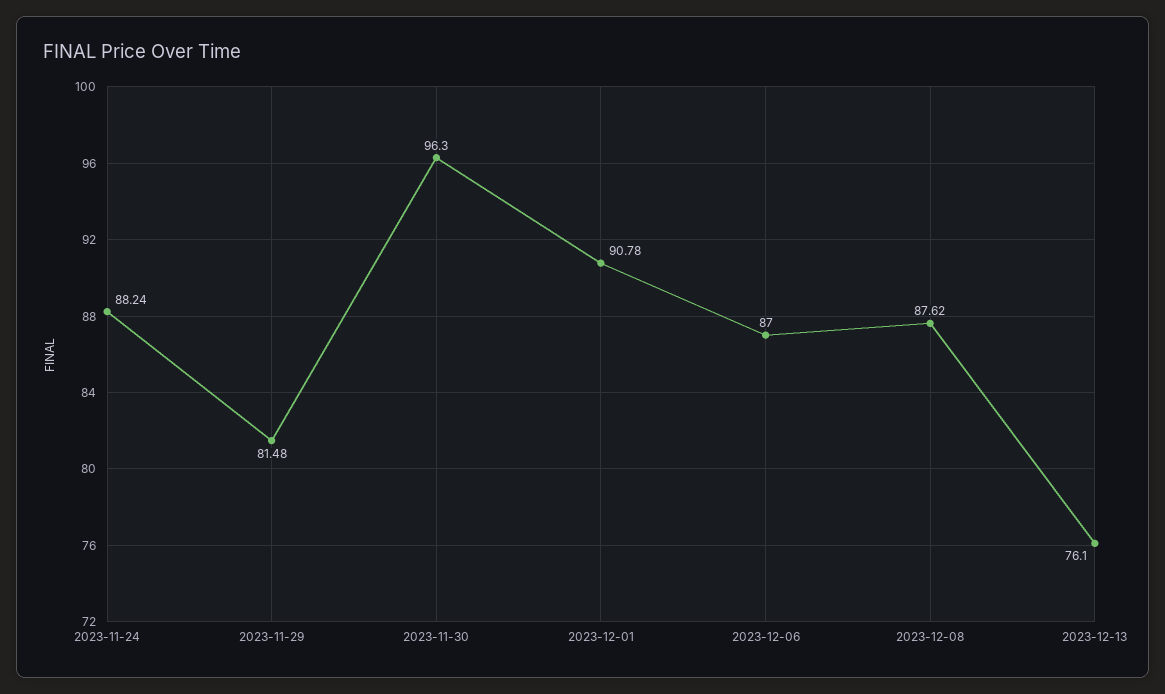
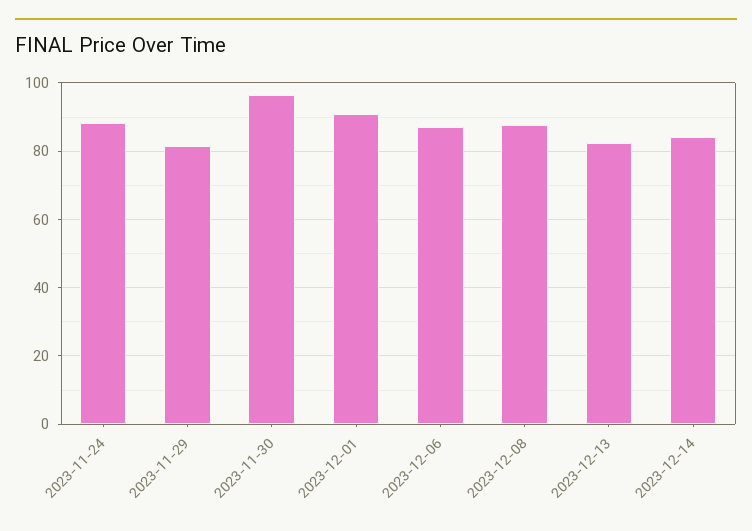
2023-12-13: 76.1 -> 82
2023-12-14: none -> 84

